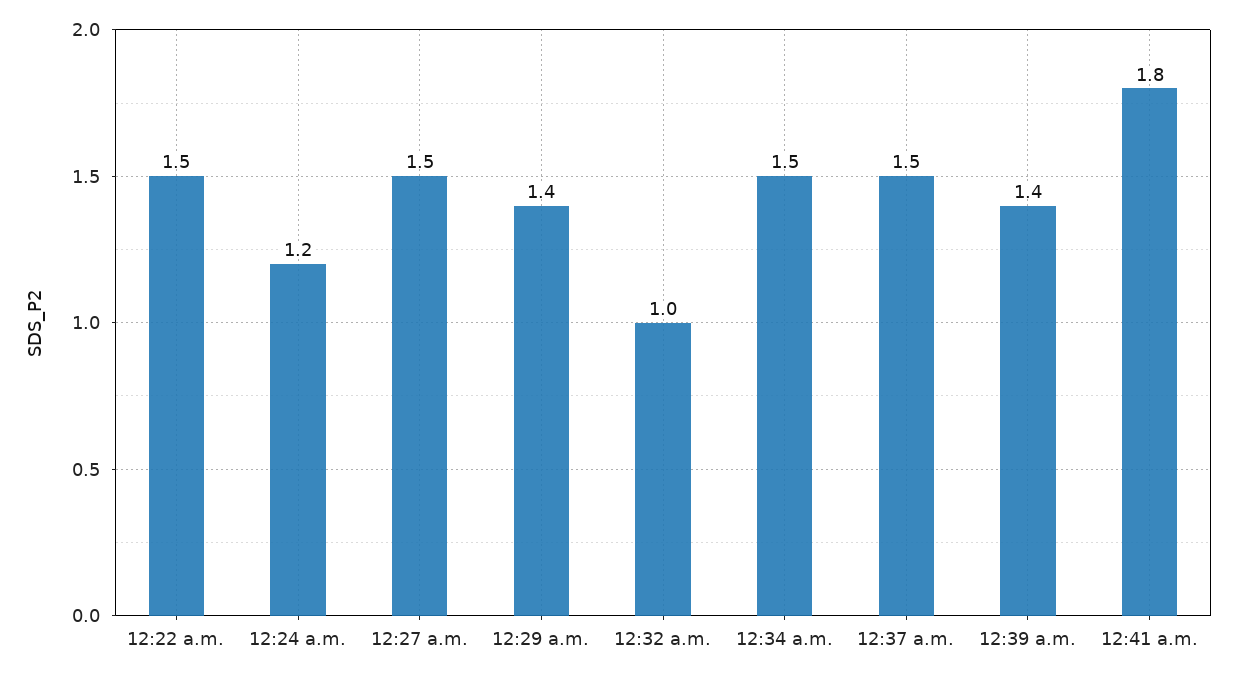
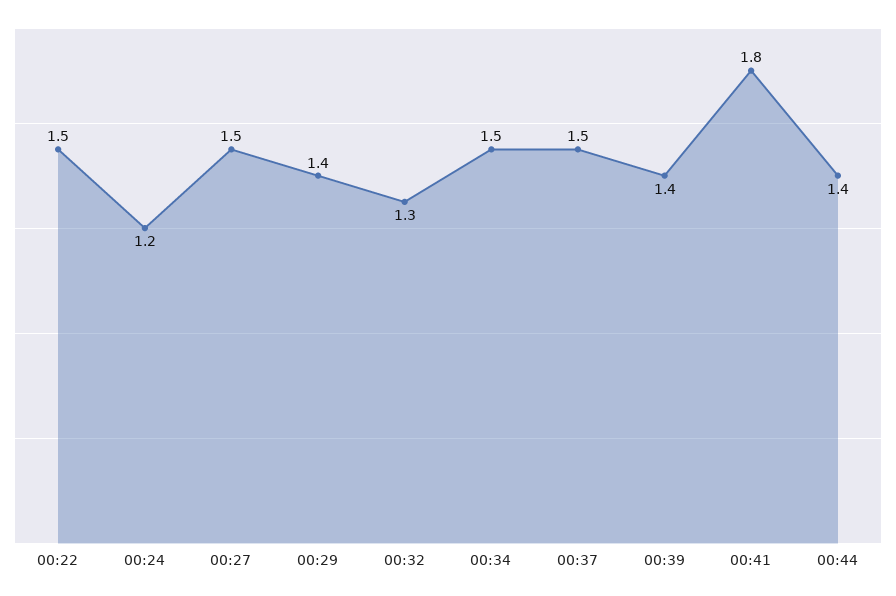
12:32 a.m.: 1 -> 1.3
00:44: none -> 1.4

